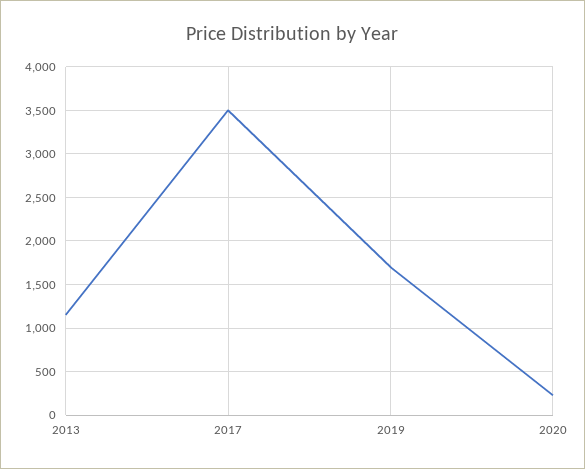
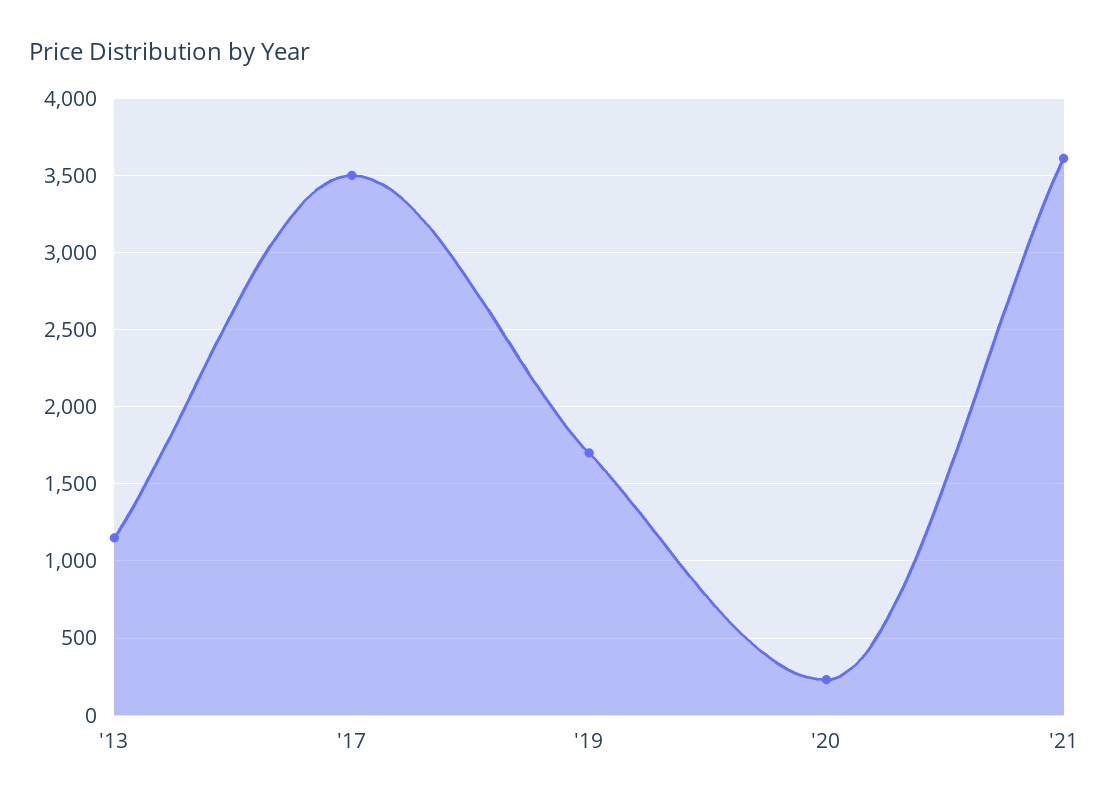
'21: none -> 3600

